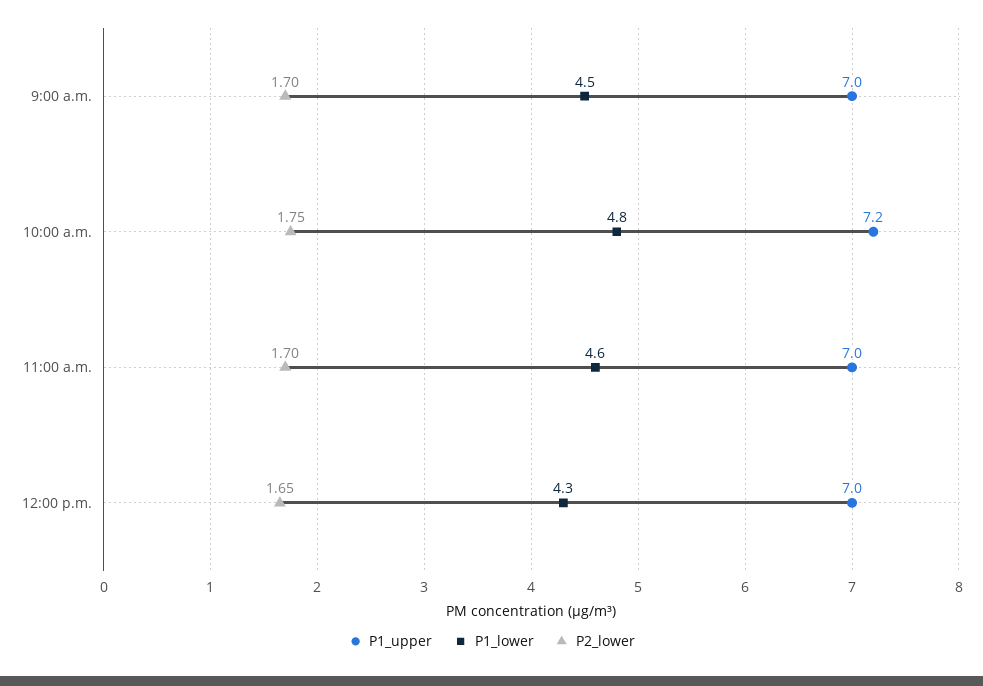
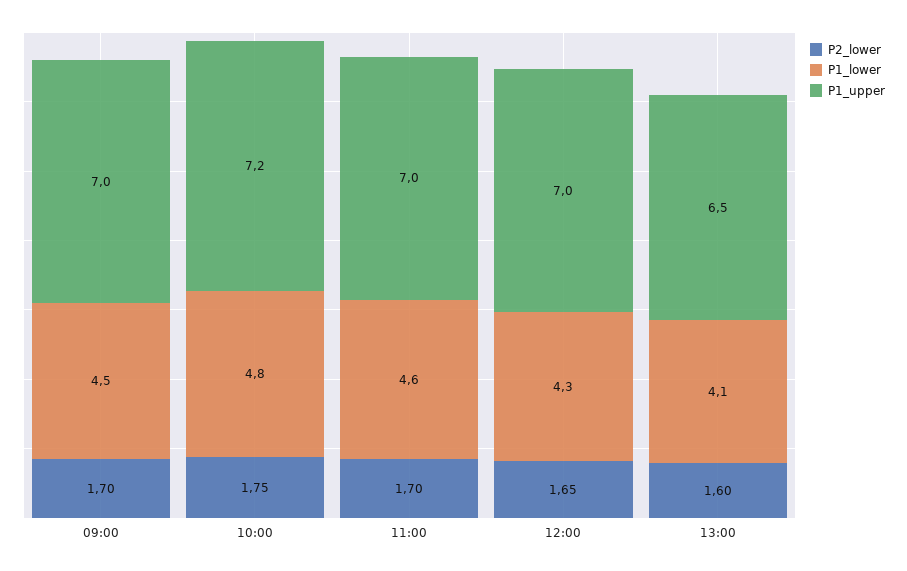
P2_lower, 13:00: none -> 1.6
P1_lower, 13:00: none -> 4.1
P1_upper, 13:00: none -> 6.5

